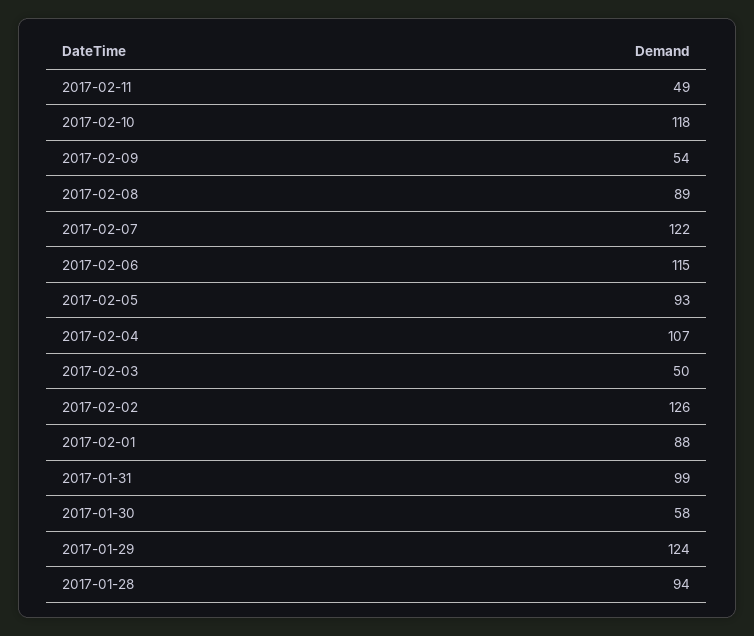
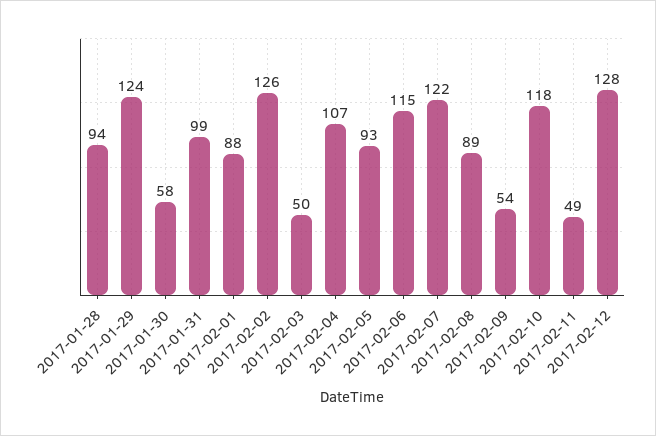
2017-02-12: none -> 128

